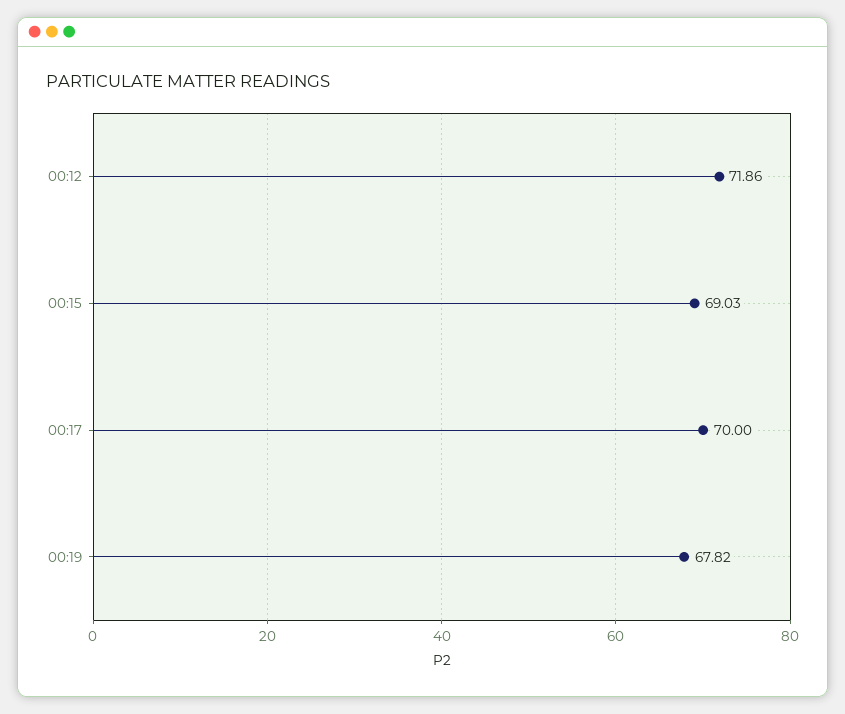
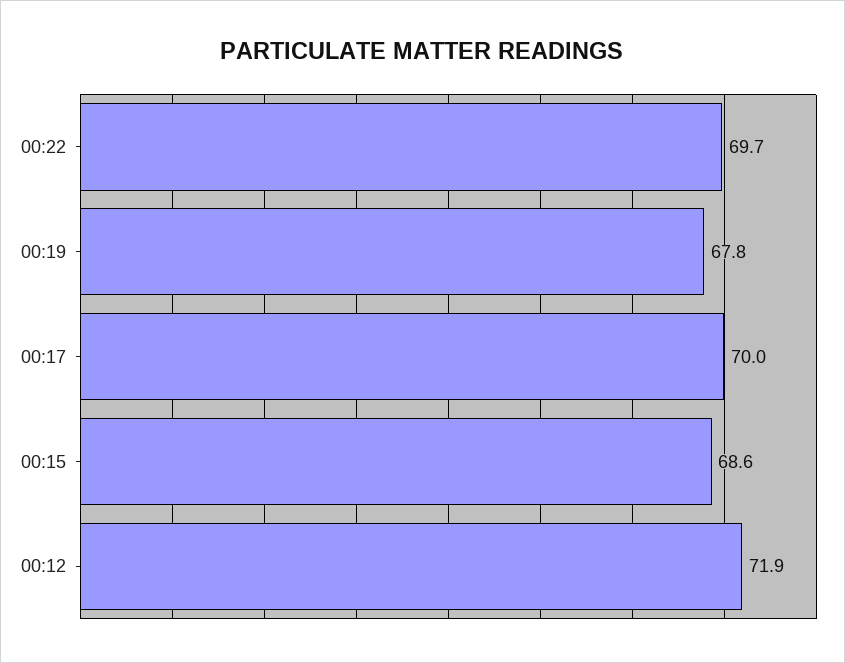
00:15: 69.03 -> 68.6
00:22: none -> 69.7

